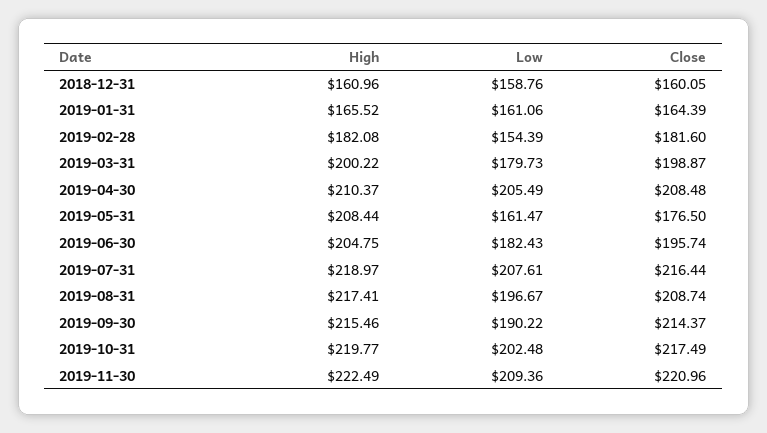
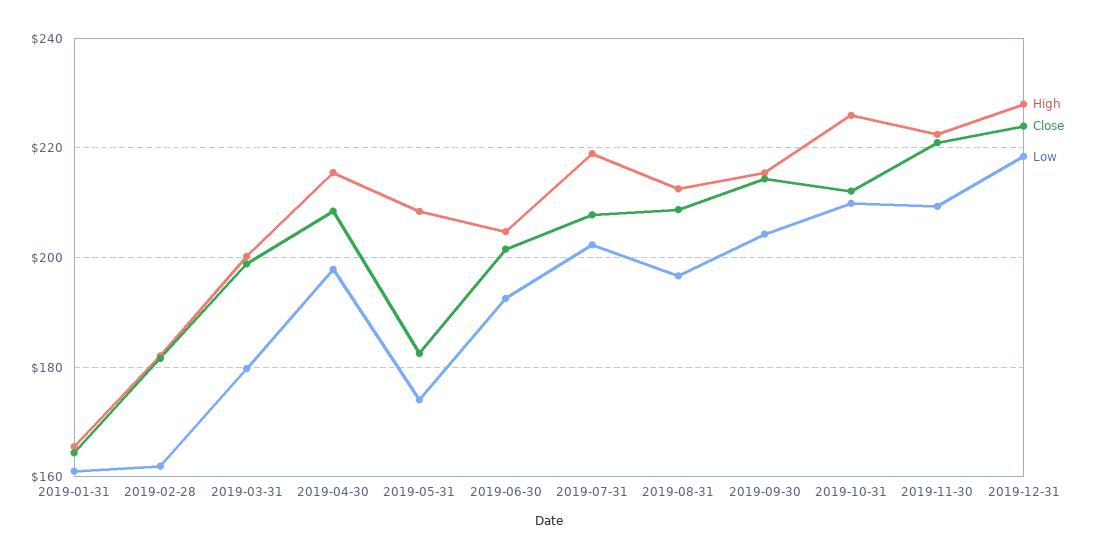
High, 2018-12-31: 160.96 -> none
Low, 2018-12-31: 158.76 -> none
Close, 2018-12-31: 160.05 -> none
Low, 2019-02-28: 154.39 -> 162
High, 2019-04-30: 210.37 -> 216
Low, 2019-04-30: 205.49 -> 198
Low, 2019-05-31: 161.47 -> 174
Close, 2019-05-31: 176.5 -> 182
Low, 2019-06-30: 182.43 -> 192
Close, 2019-06-30: 195.74 -> 202
Low, 2019-07-31: 207.61 -> 202
Close, 2019-07-31: 216.44 -> 208
High, 2019-08-31: 217.41 -> 212
Low, 2019-09-30: 190.22 -> 204
High, 2019-10-31: 219.77 -> 226
Low, 2019-10-31: 202.48 -> 210
Close, 2019-10-31: 217.49 -> 212
High, 2019-12-31: none -> 228
Close, 2019-12-31: none -> 224
Low, 2019-12-31: none -> 218

